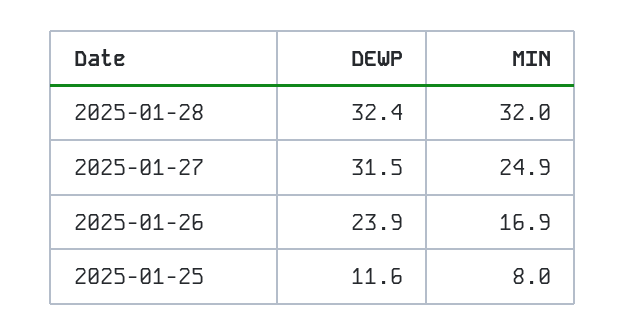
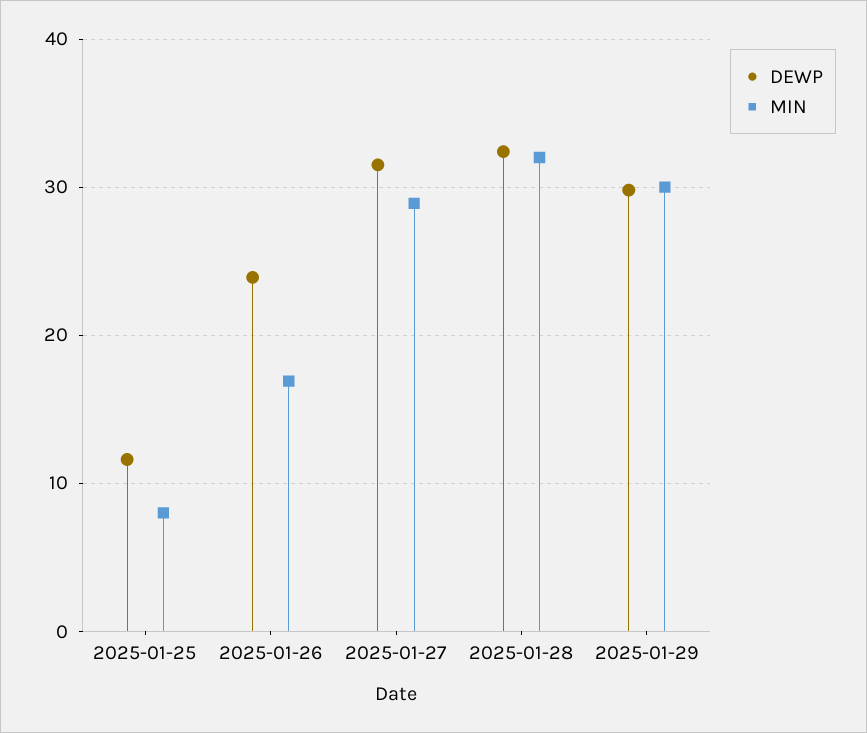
MIN, 2025-01-27: 24.9 -> 29
DEWP, 2025-01-29: none -> 30
MIN, 2025-01-29: none -> 30

